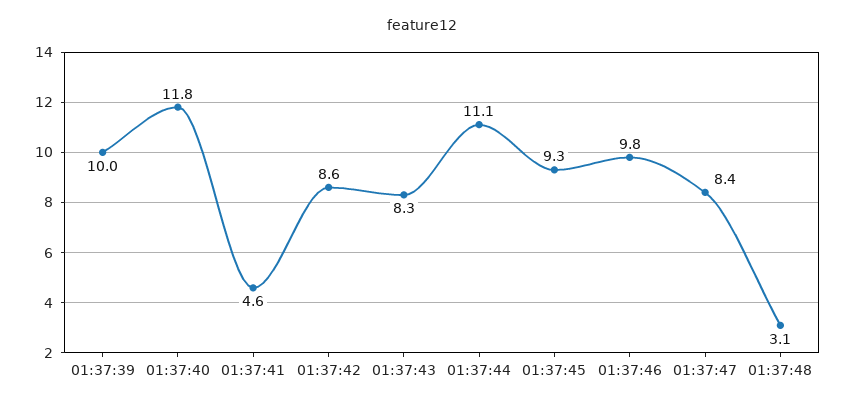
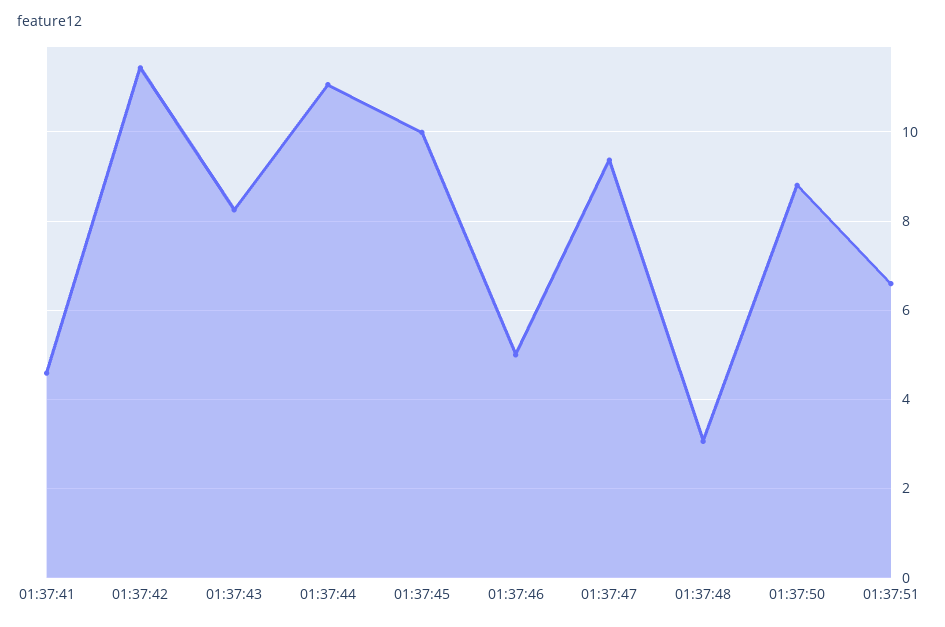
01:37:39: 10 -> none
01:37:40: 11.8 -> none
01:37:42: 8.6 -> 11.4
01:37:45: 9.3 -> 10
01:37:46: 9.8 -> 5
01:37:47: 8.4 -> 9.4
01:37:50: none -> 8.8
01:37:51: none -> 6.6

